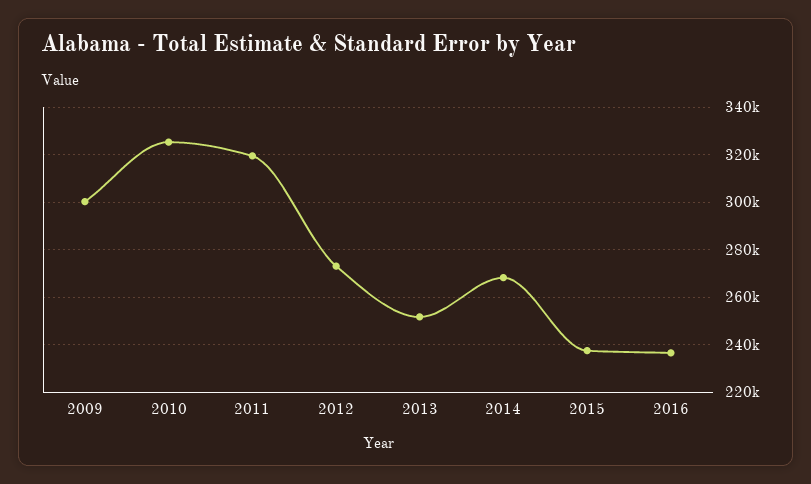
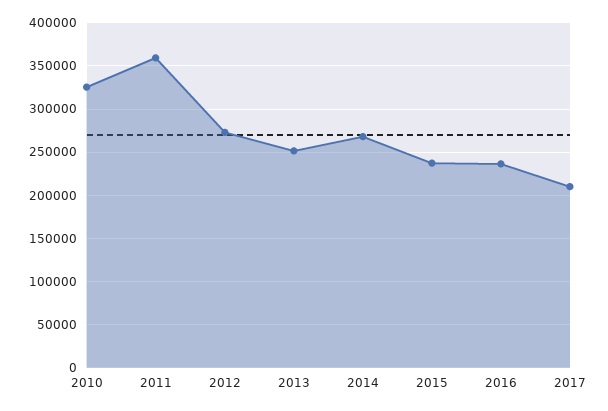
2009: 300000 -> none
2011: 320000 -> 360000
2017: none -> 210000

